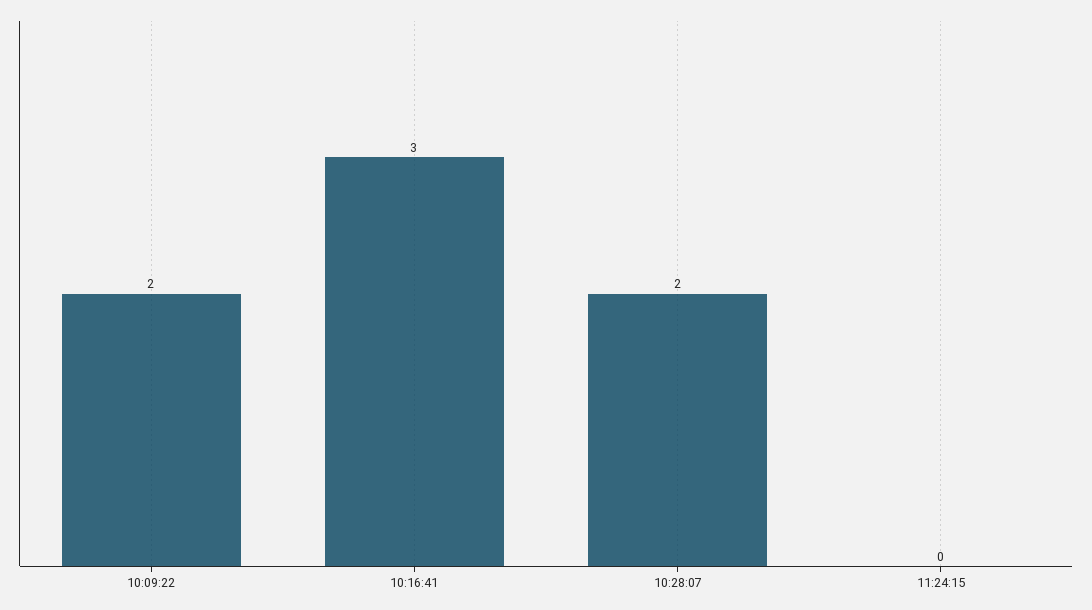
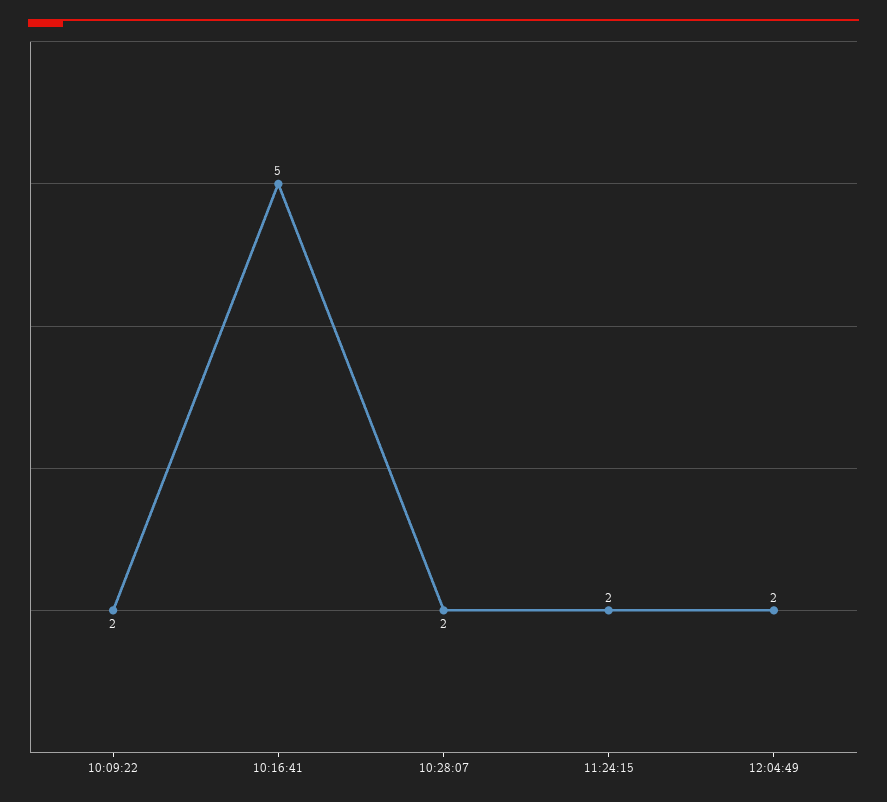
10:16:41: 3 -> 5
11:24:15: 0 -> 2
12:04:49: none -> 2

